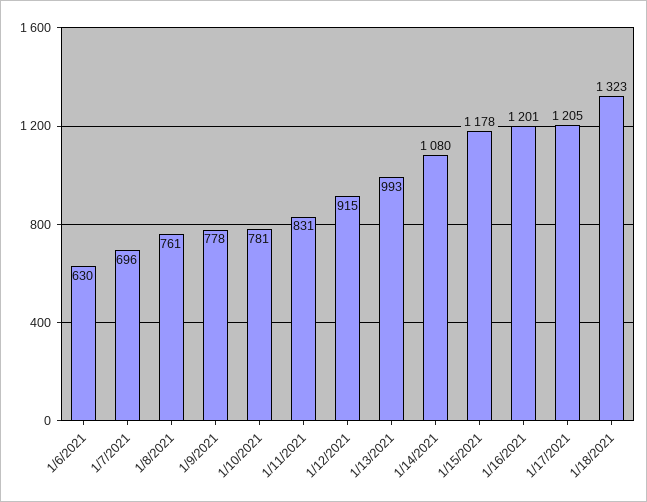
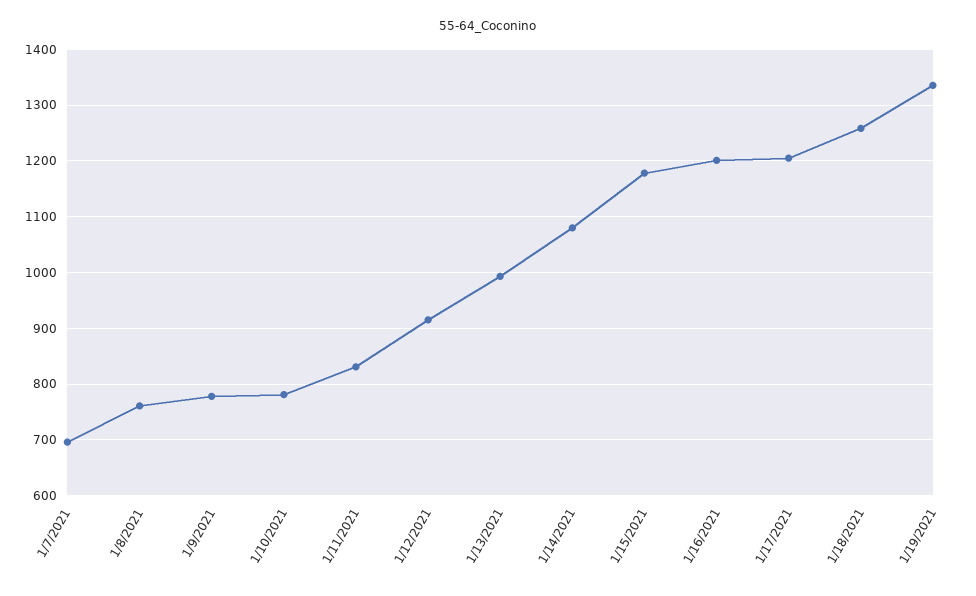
1/6/2021: 630 -> none
1/18/2021: 1323 -> 1260
1/19/2021: none -> 1340

